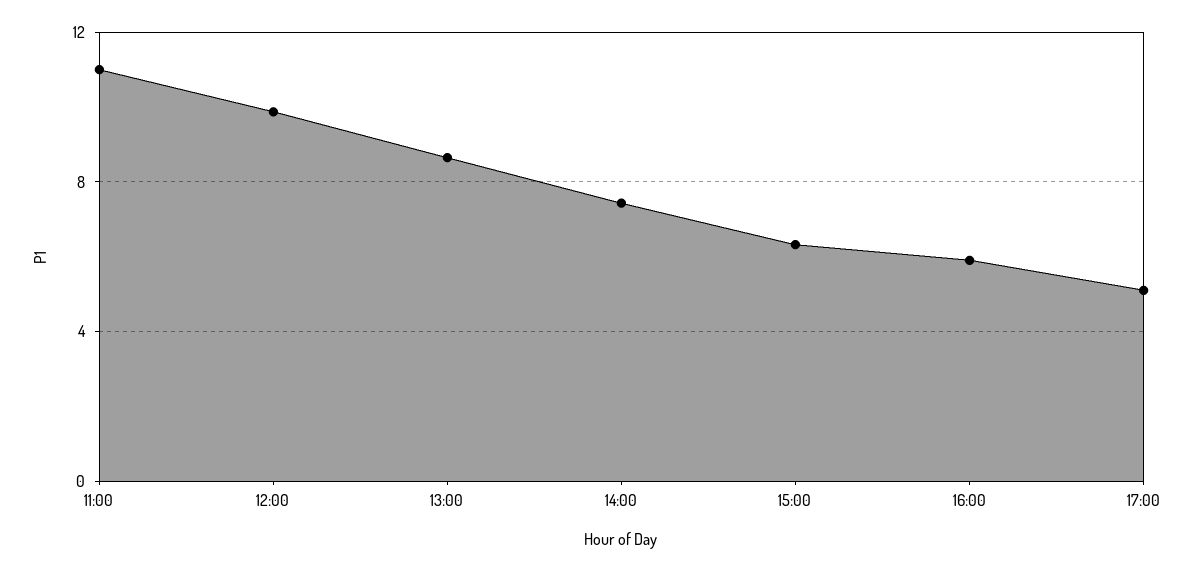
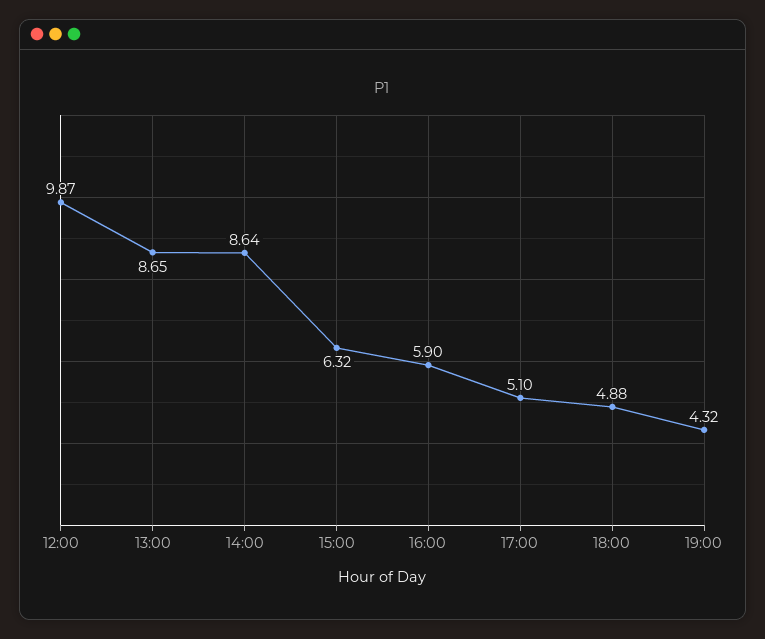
11:00: 11 -> none
14:00: 7.5 -> 8.64
18:00: none -> 4.88
19:00: none -> 4.32

